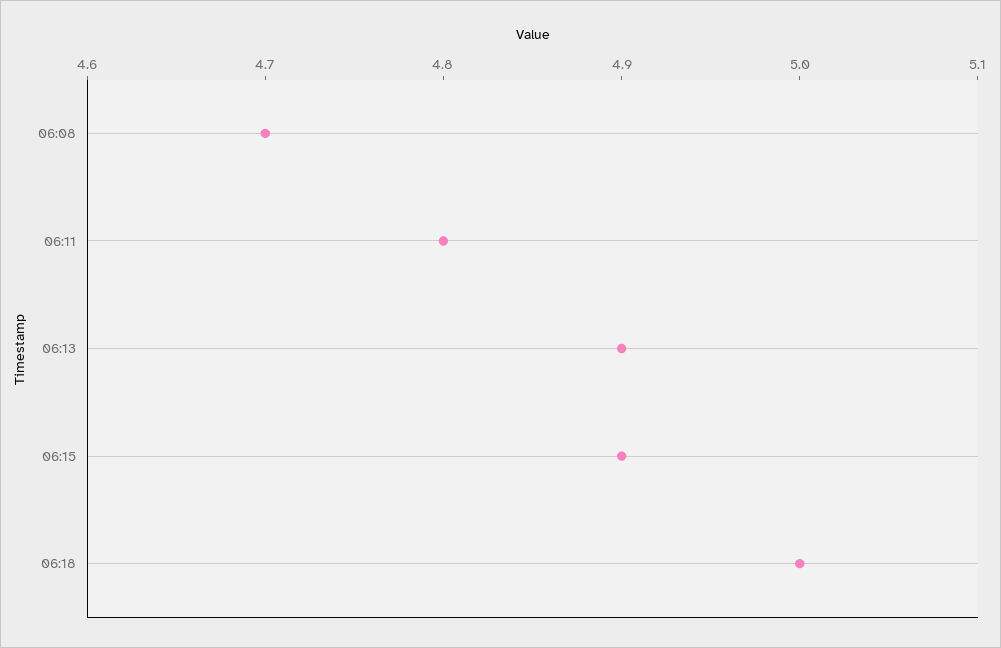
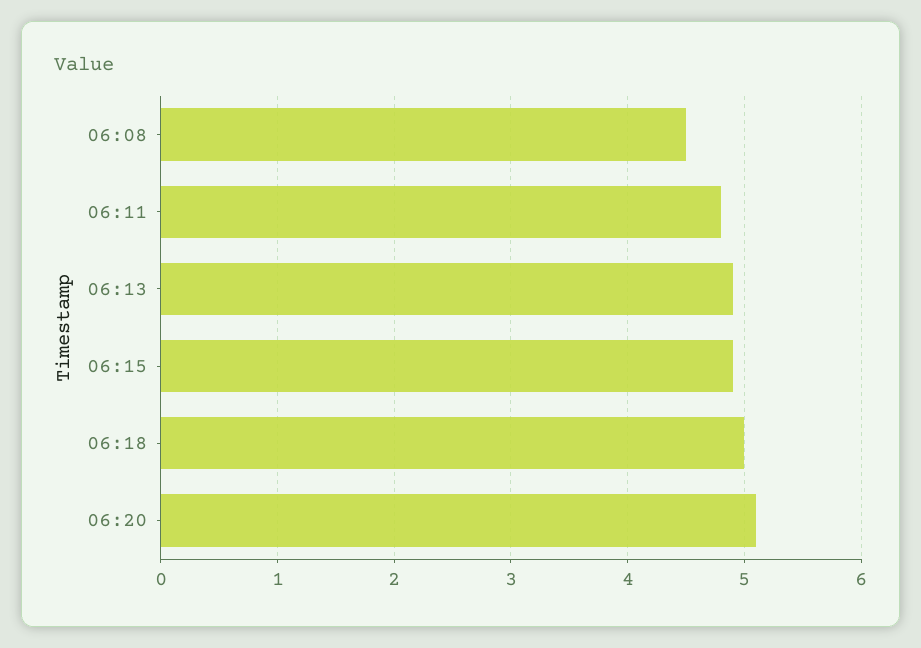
06:08: 4.7 -> 4.5
06:20: none -> 5.1

